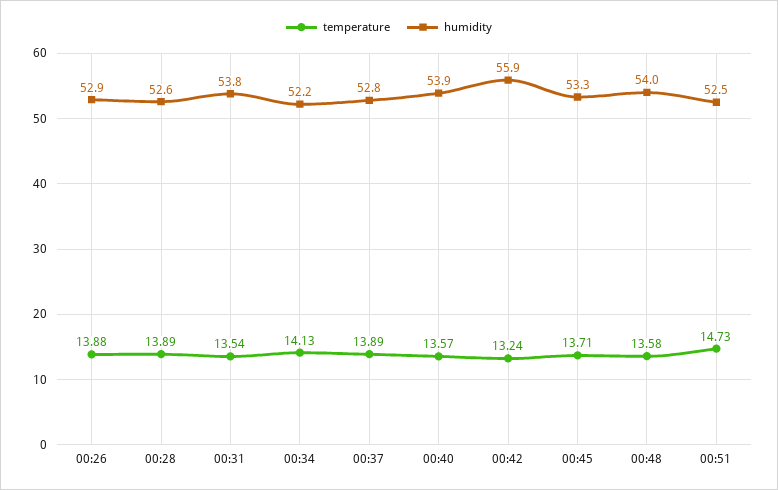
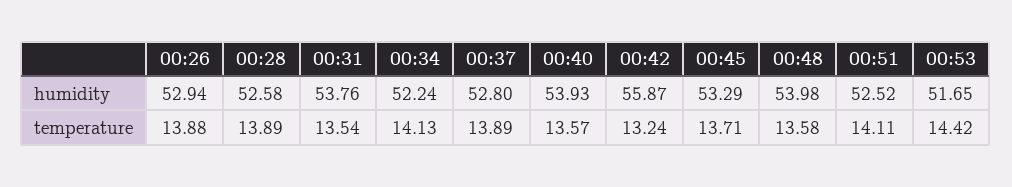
temperature, 00:51: 14.73 -> 14.11
humidity, 00:53: none -> 51.65
temperature, 00:53: none -> 14.42

